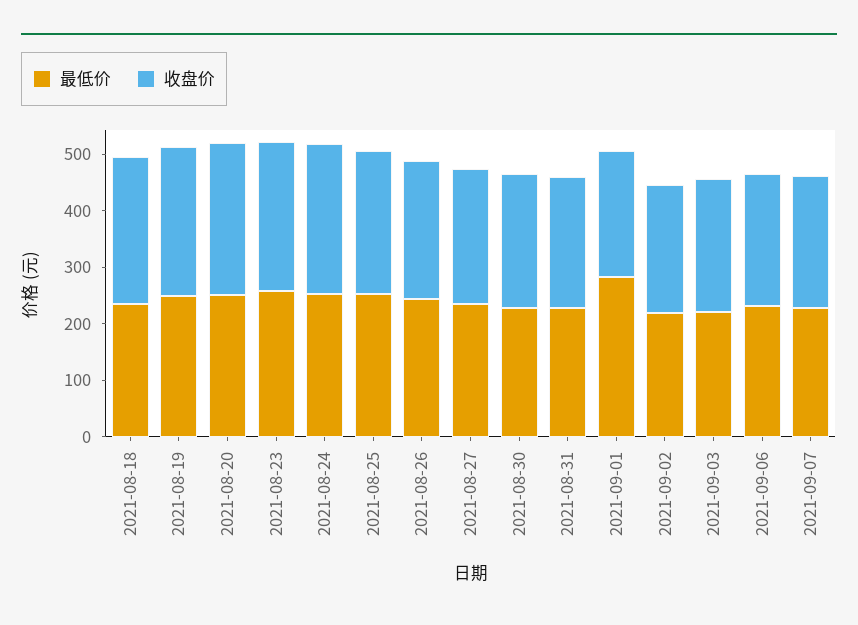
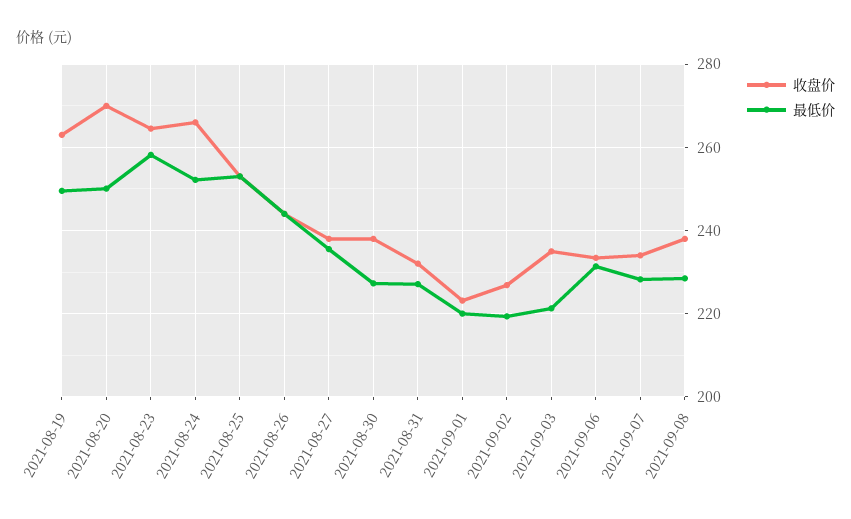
最低价, 2021-08-18: 240 -> none
收盘价, 2021-08-18: 260 -> none
最低价, 2021-09-01: 280 -> 220
收盘价, 2021-09-08: none -> 238
最低价, 2021-09-08: none -> 228

